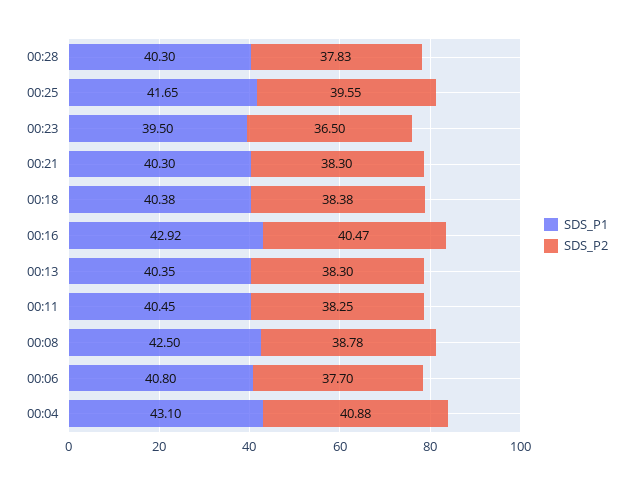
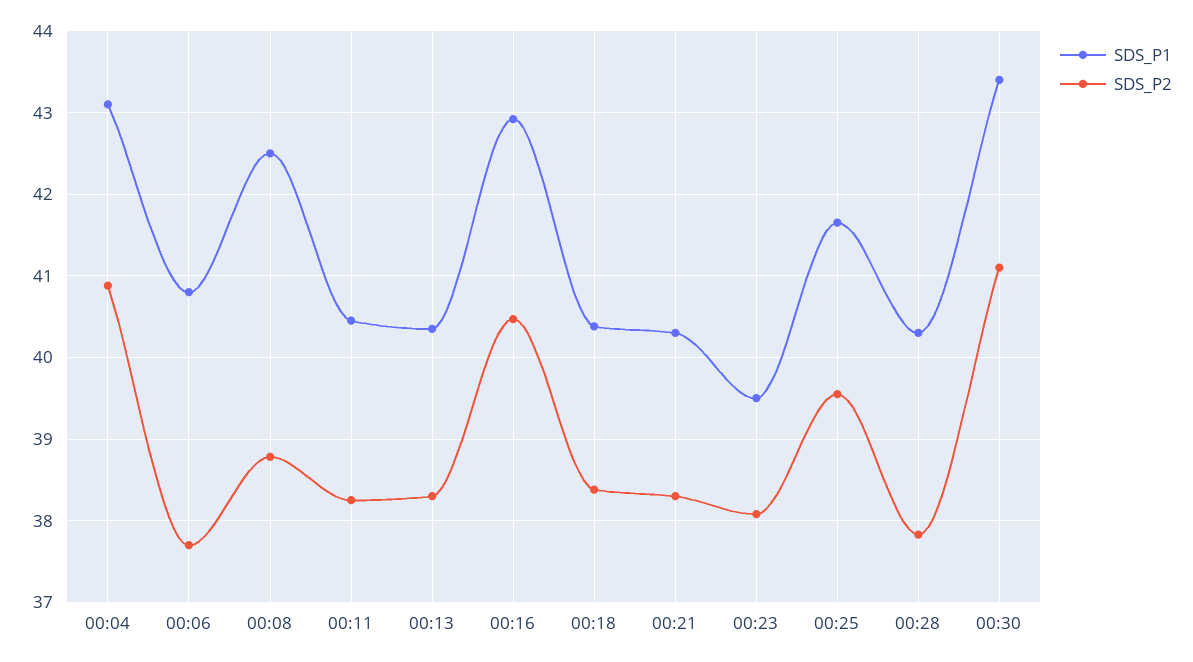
SDS_P2, 00:23: 36.5 -> 38.1
SDS_P1, 00:30: none -> 43.4
SDS_P2, 00:30: none -> 41.1

